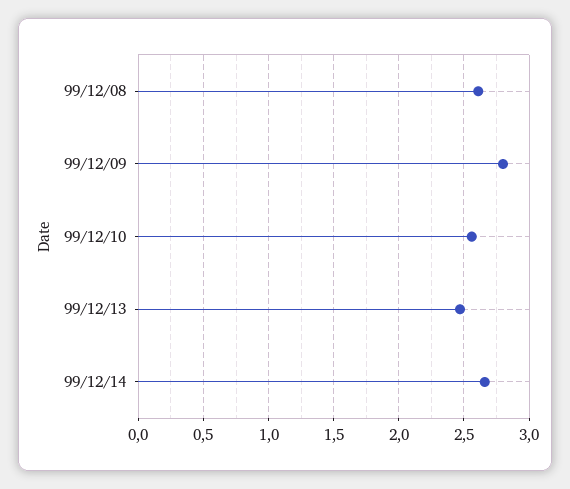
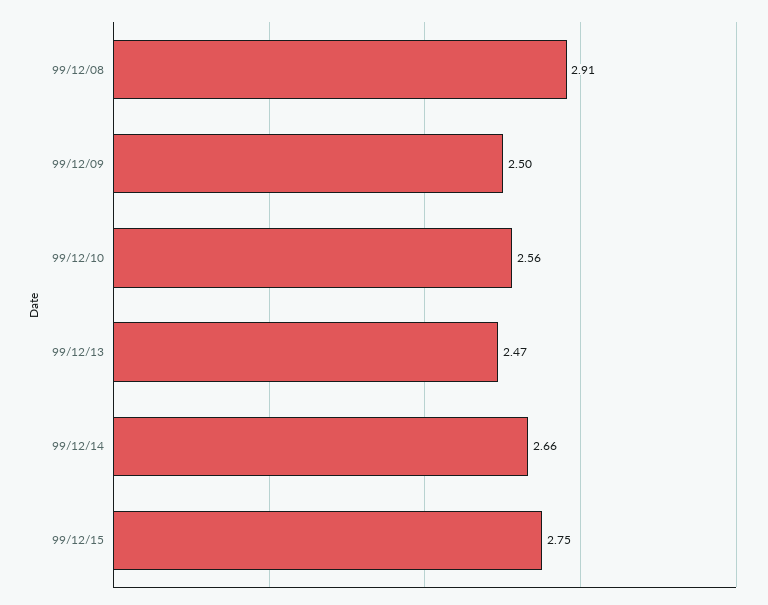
99/12/08: 2.6 -> 2.91
99/12/09: 2.8 -> 2.5
99/12/15: none -> 2.75

